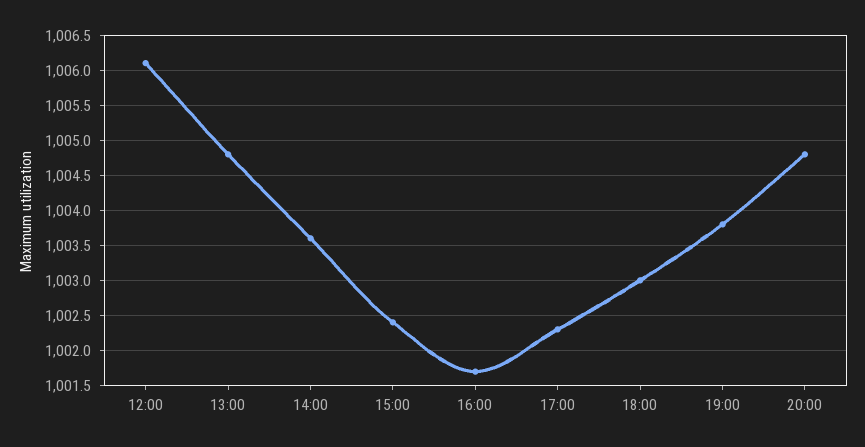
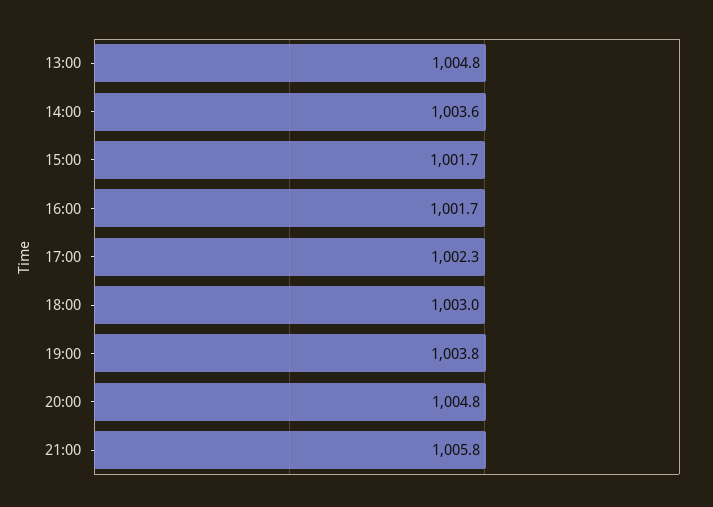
12:00: 1006.1 -> none
15:00: 1002.4 -> 1001.7
21:00: none -> 1005.8

